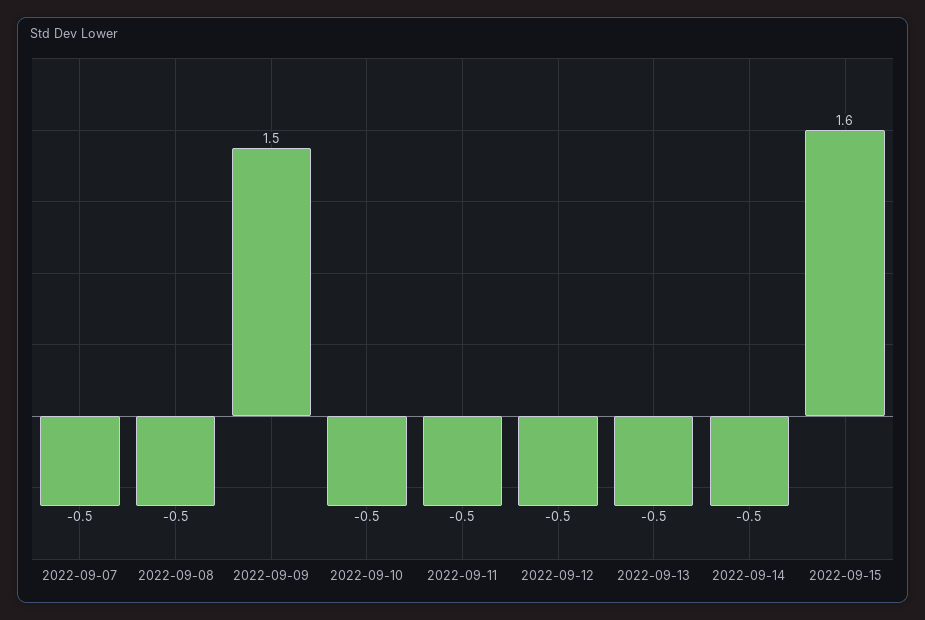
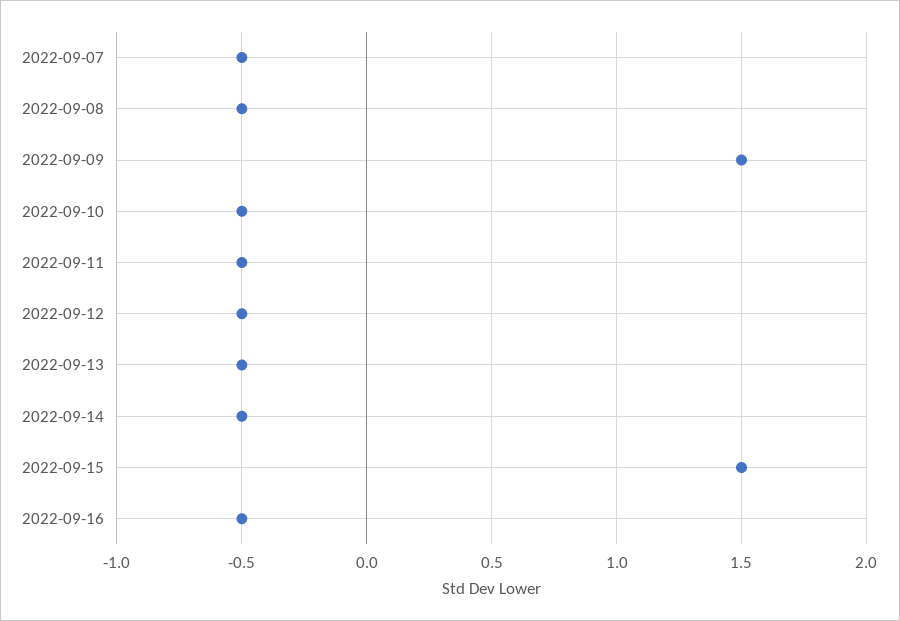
2022-09-15: 1.6 -> 1.5
2022-09-16: none -> -0.5

